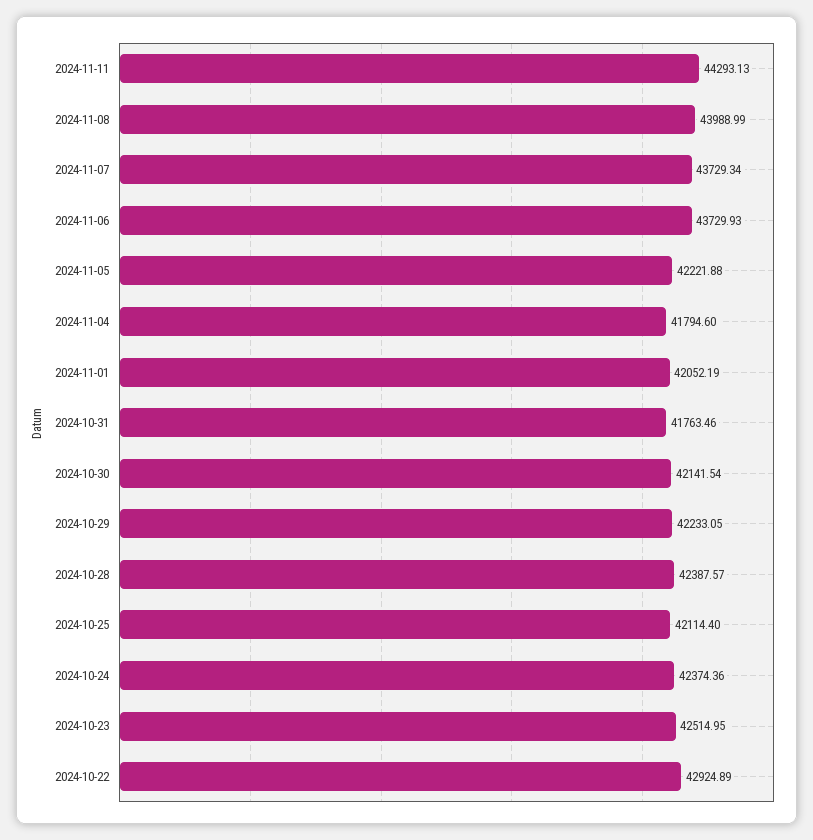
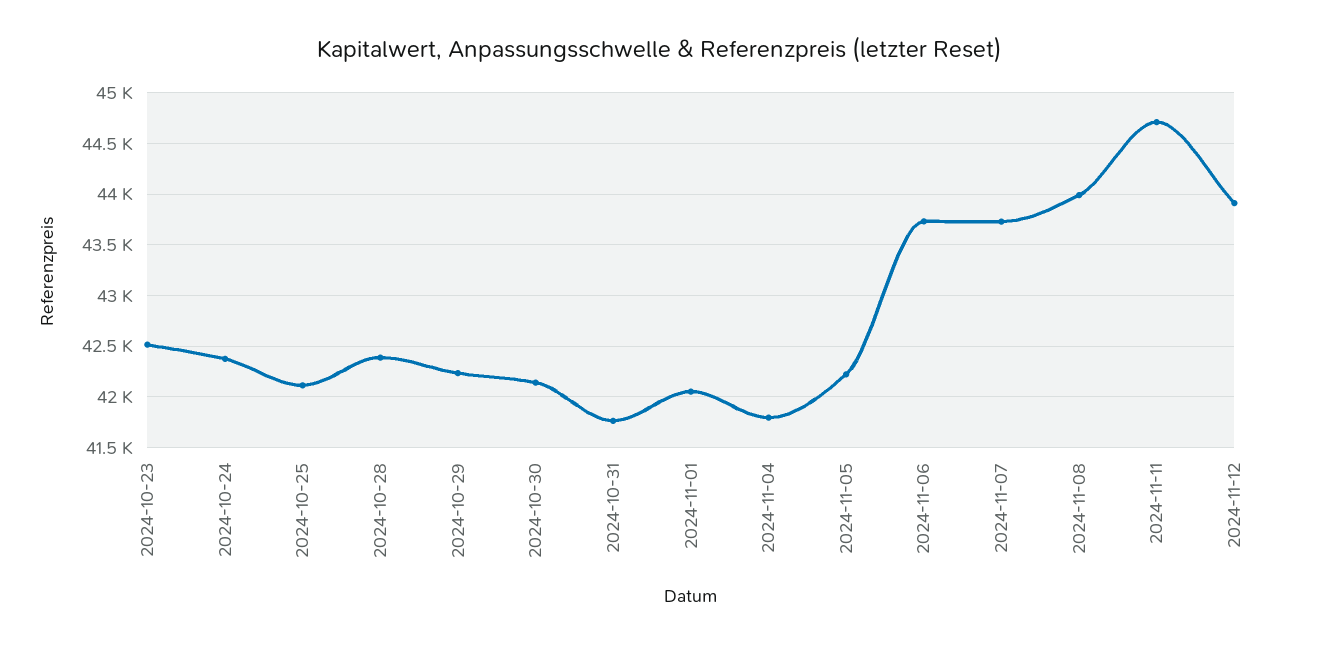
2024-11-11: 44293.13 -> 44700
2024-10-22: 42924.89 -> none
2024-11-12: none -> 43900

